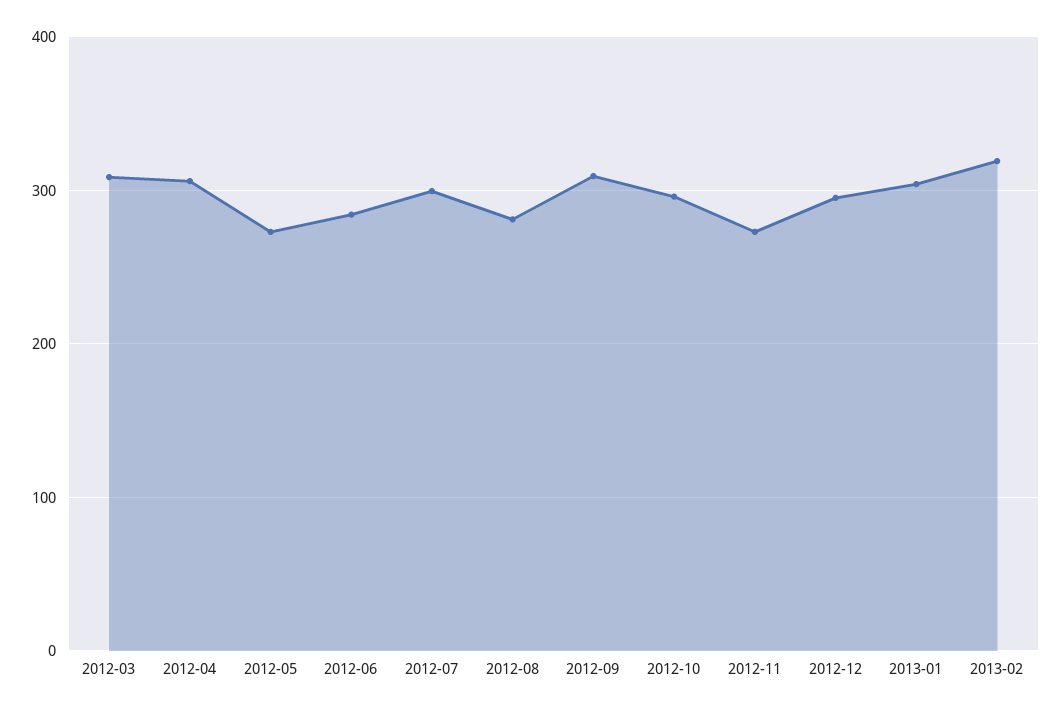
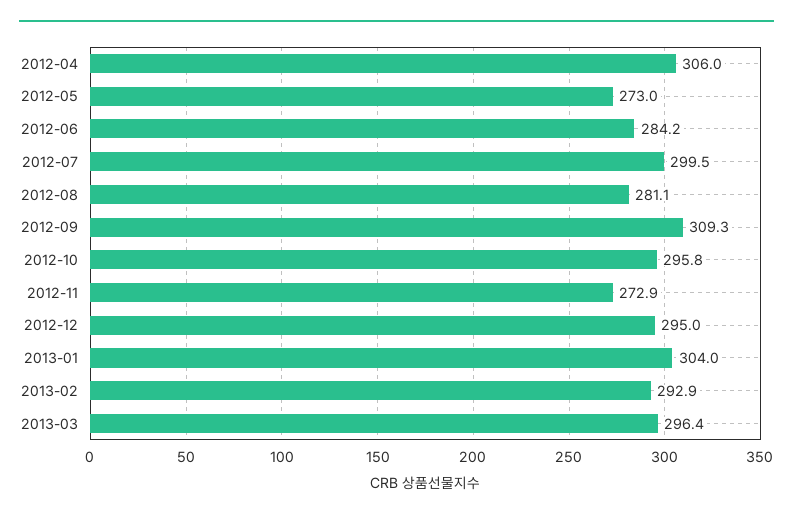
2012-03: 310 -> none
2013-02: 320 -> 292.9
2013-03: none -> 296.4

